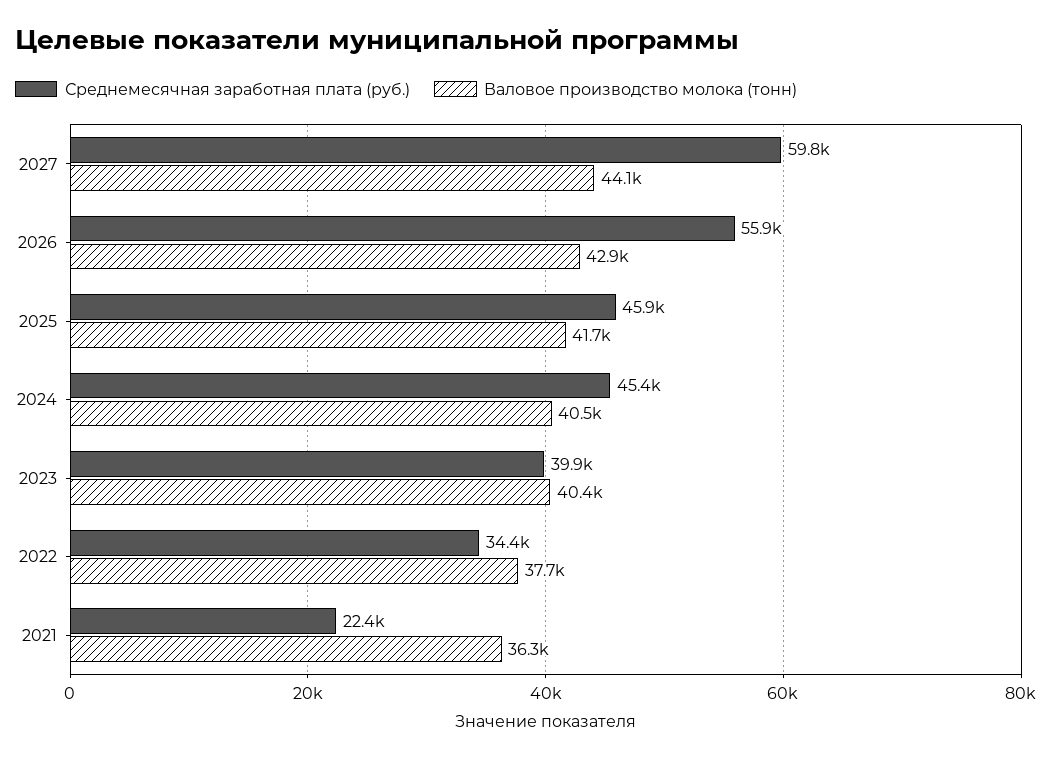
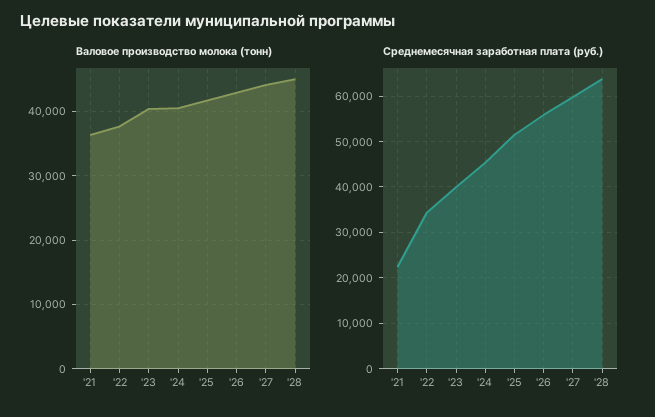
Среднемесячная заработная плата (руб.), 2025: 45900 -> 52000
Валовое производство молока (тонн), '28: none -> 45000
Среднемесячная заработная плата (руб.), '28: none -> 64000

